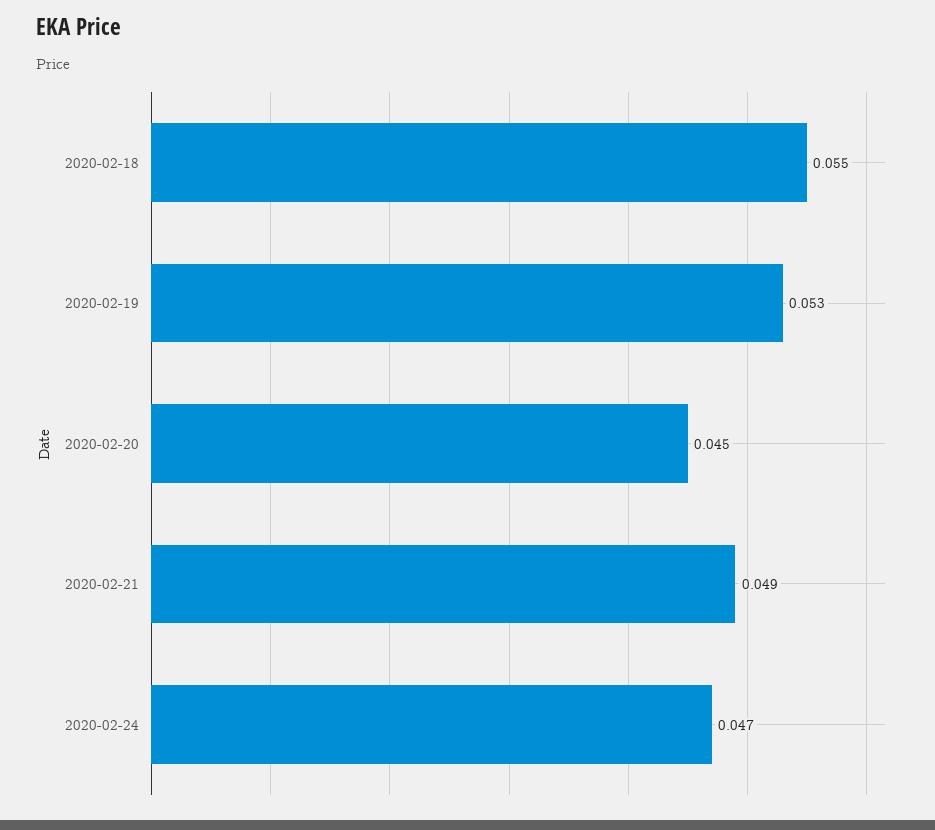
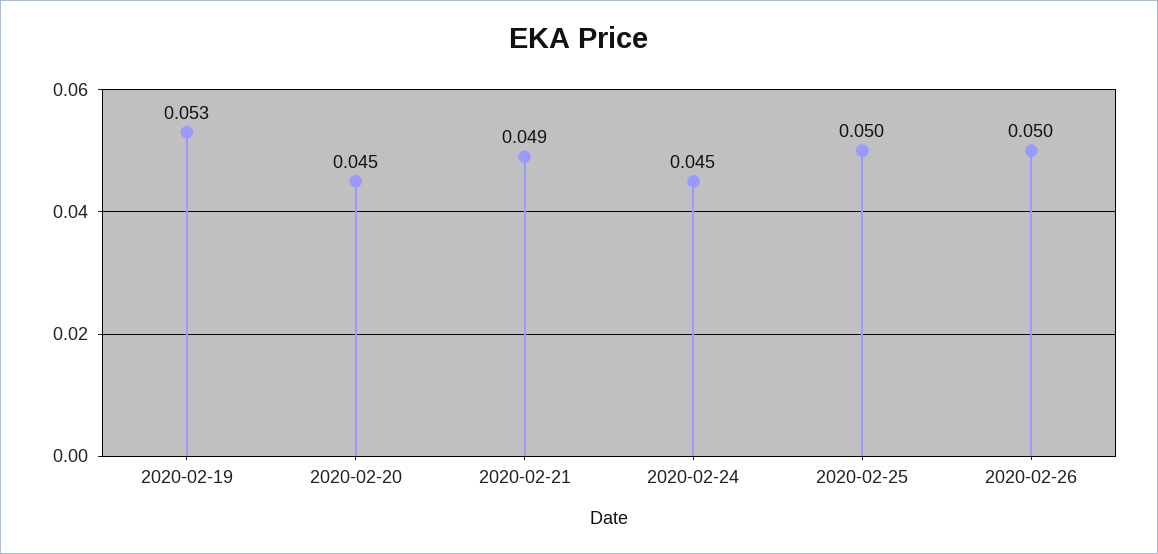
2020-02-18: 0.055 -> none
2020-02-24: 0.047 -> 0.045
2020-02-25: none -> 0.05
2020-02-26: none -> 0.05

